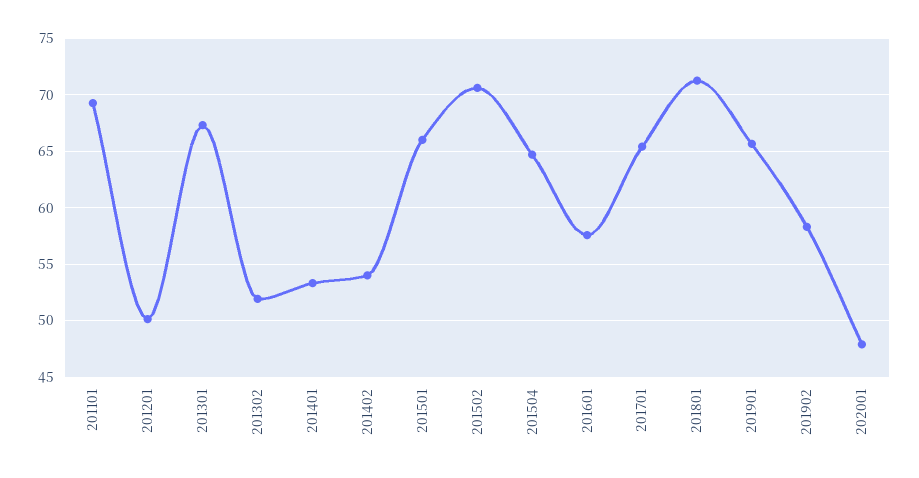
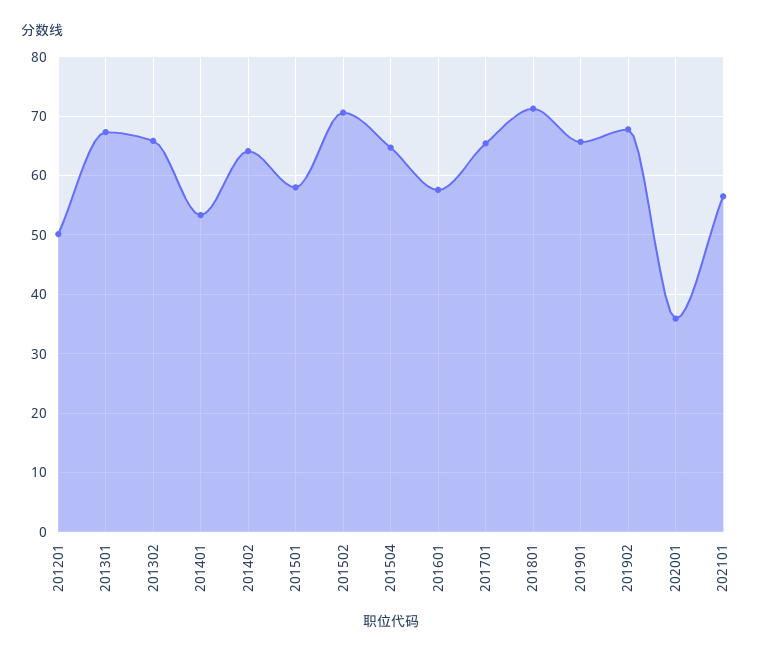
201101: 69 -> none
201302: 52 -> 66
201402: 54 -> 64
201501: 66 -> 58
201902: 58 -> 68
202001: 48 -> 36
202101: none -> 56

